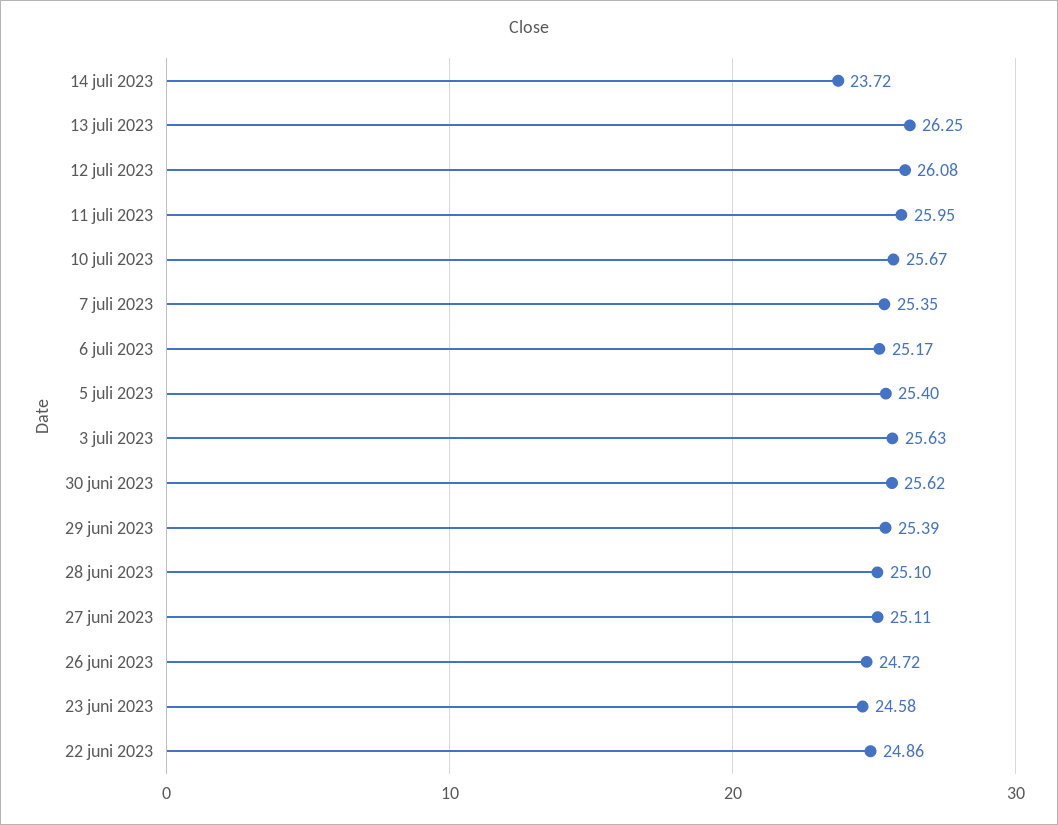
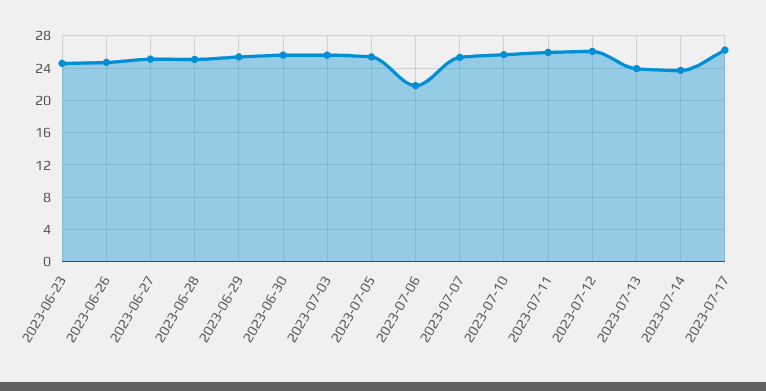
13 juli 2023: 26.25 -> 24
6 juli 2023: 25.17 -> 22
22 juni 2023: 24.86 -> none
2023-07-17: none -> 26

